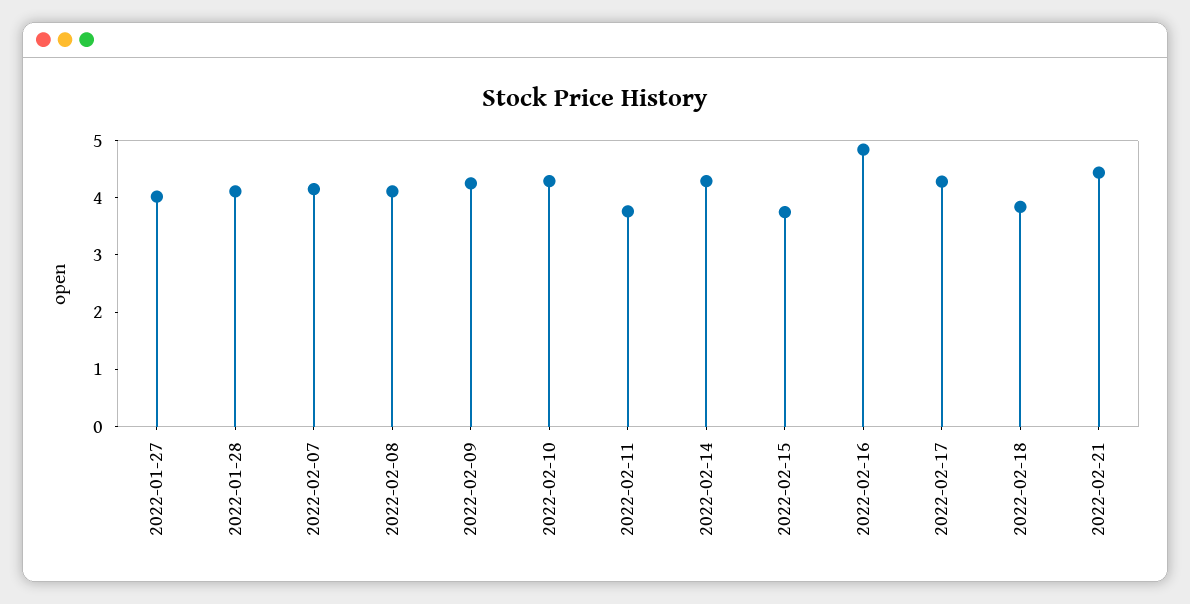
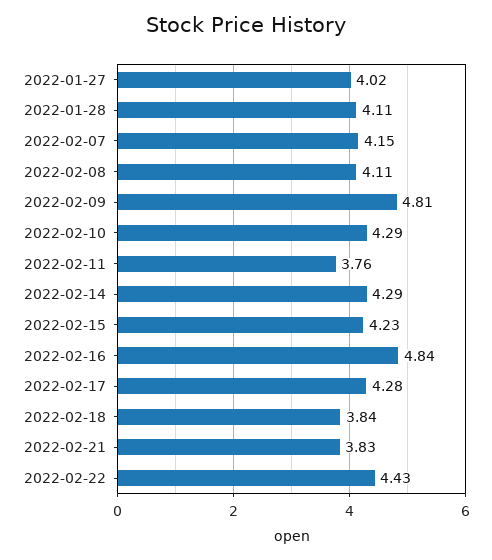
2022-02-09: 4.2 -> 4.81
2022-02-15: 3.8 -> 4.23
2022-02-21: 4.4 -> 3.83
2022-02-22: none -> 4.43

